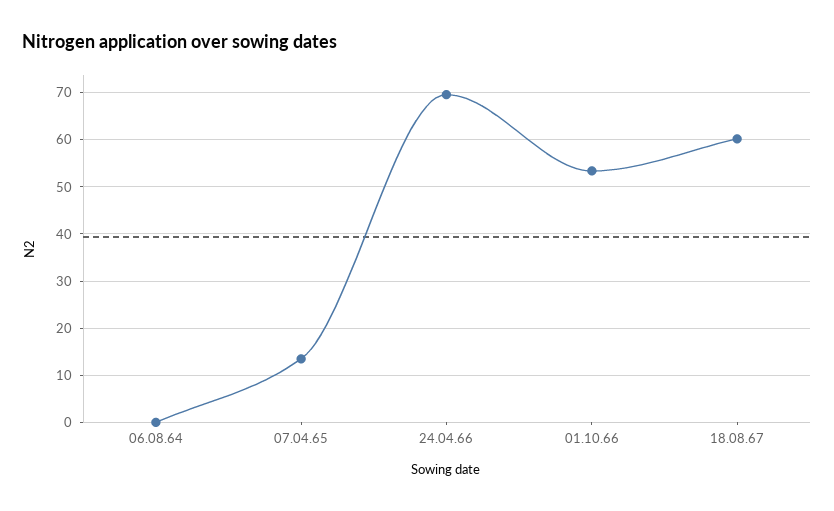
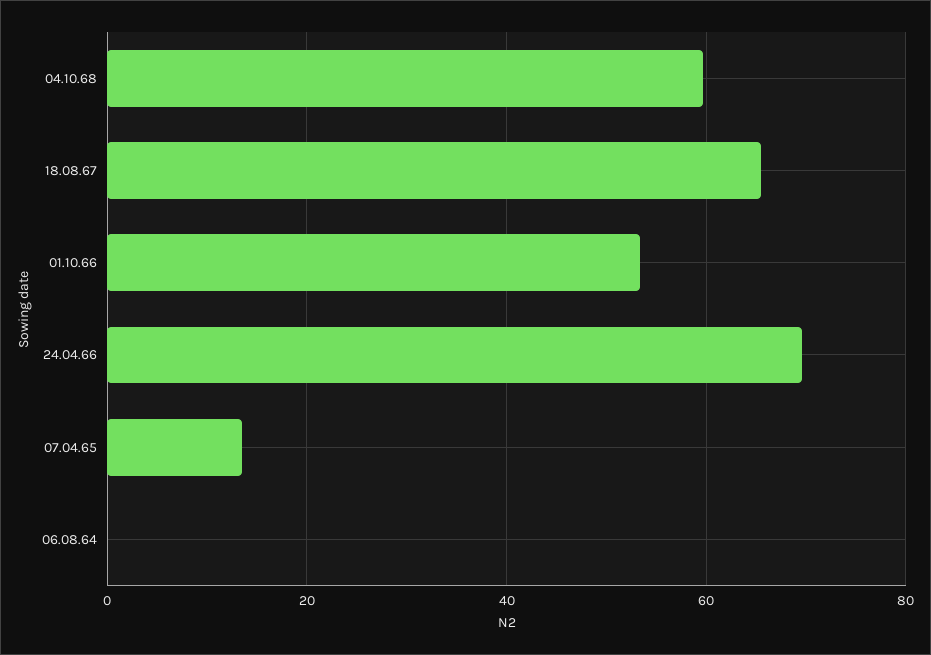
18.08.67: 60 -> 66
04.10.68: none -> 60

